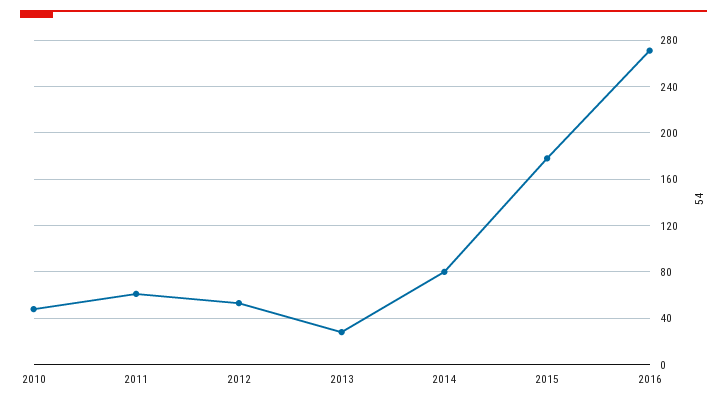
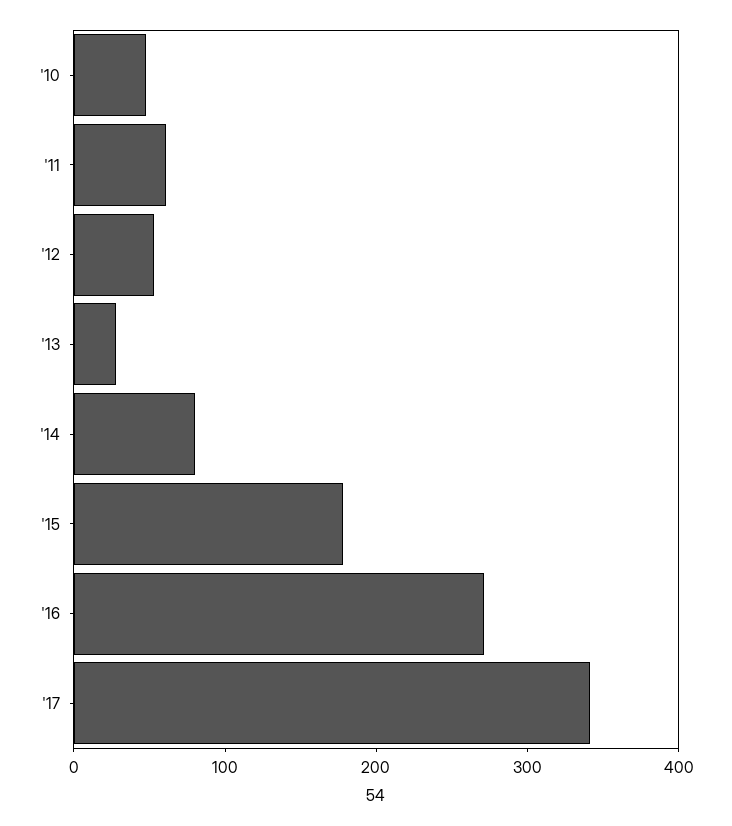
'17: none -> 340

